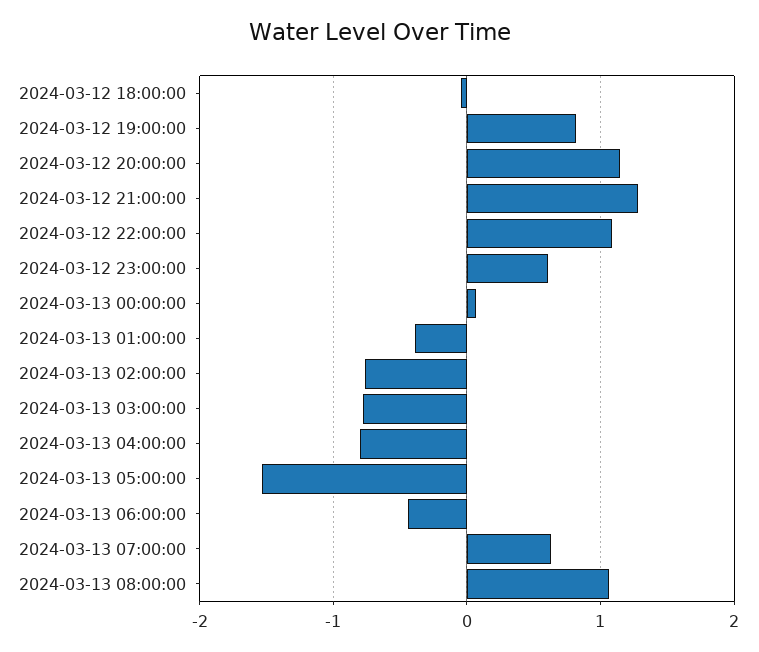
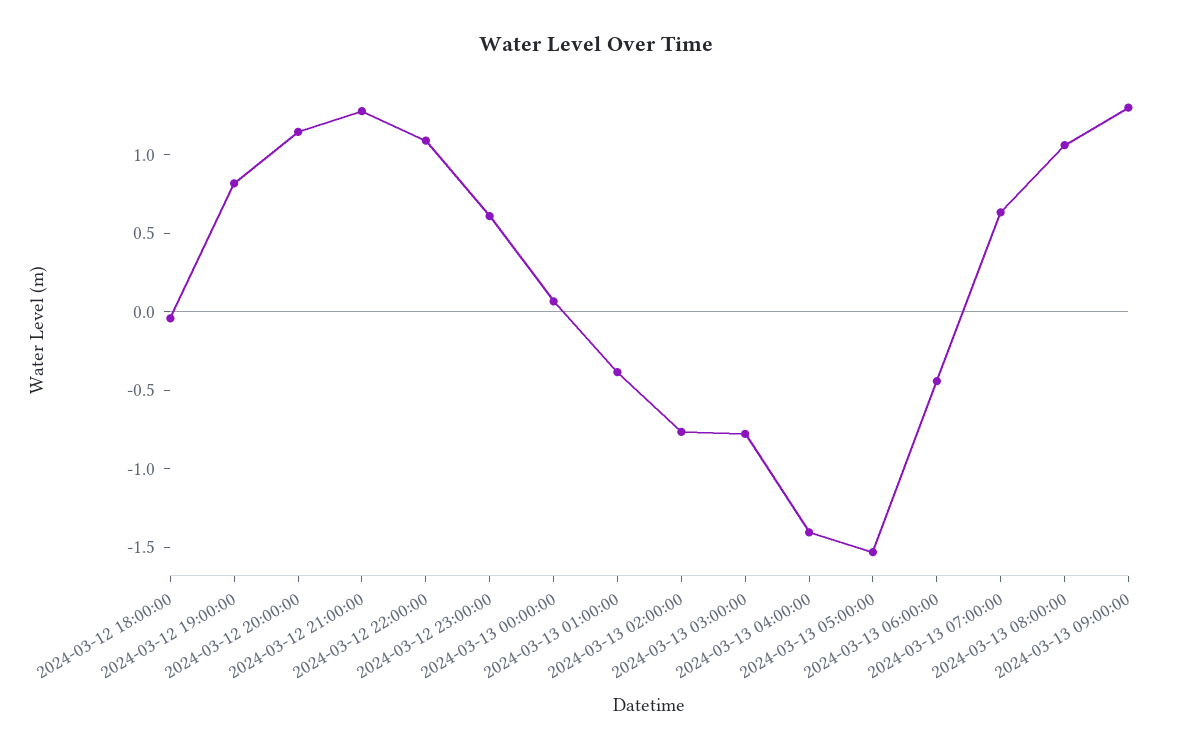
2024-03-13 04:00:00: -0.8 -> -1.4
2024-03-13 09:00:00: none -> 1.3

